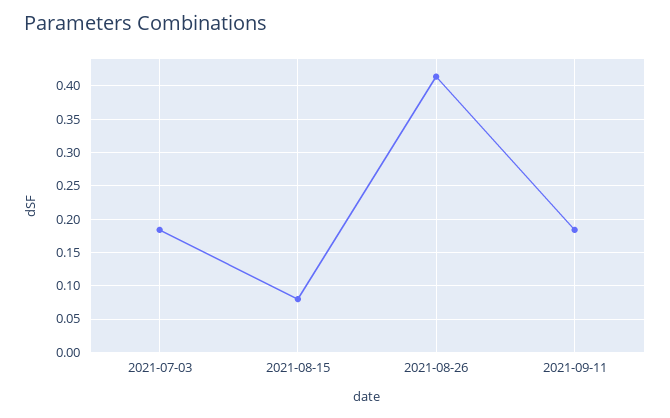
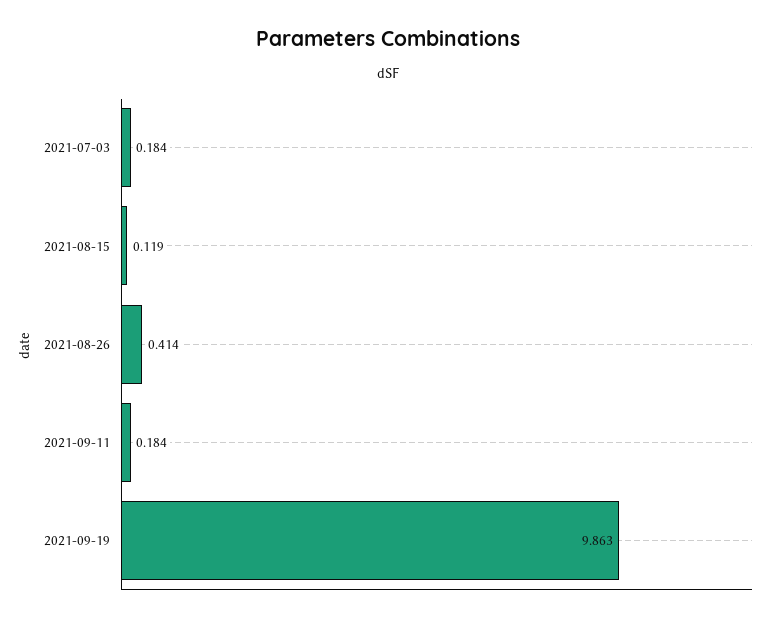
2021-08-15: 0.08 -> 0.119
2021-09-19: none -> 9.863

